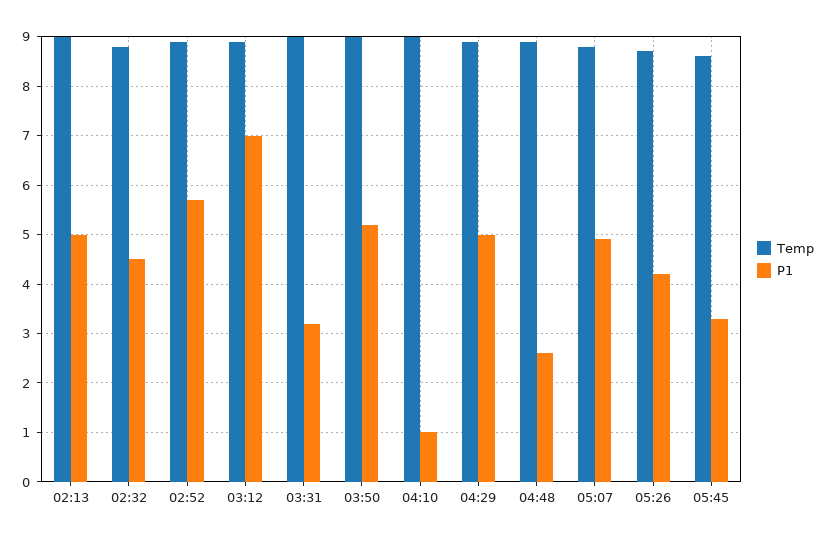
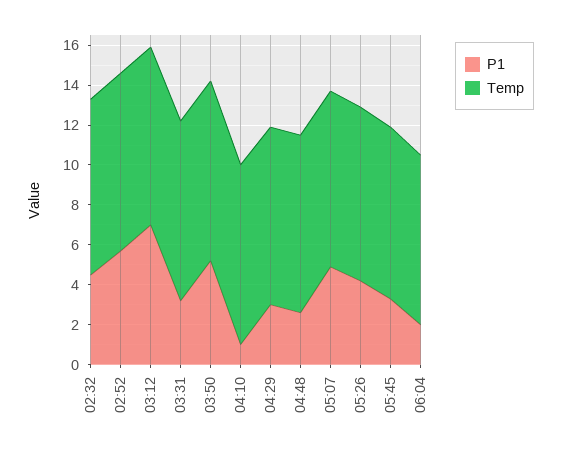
Temp, 02:13: 9 -> none
P1, 02:13: 5 -> none
P1, 04:29: 5 -> 3
P1, 06:04: none -> 2
Temp, 06:04: none -> 8.5

